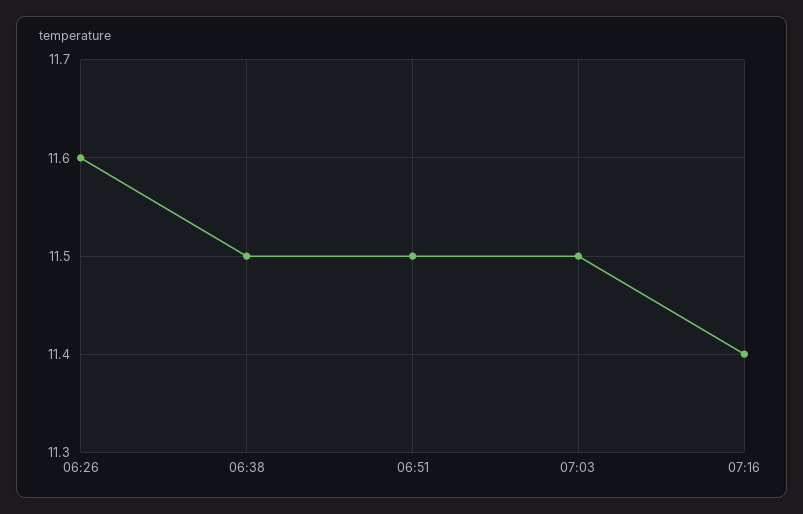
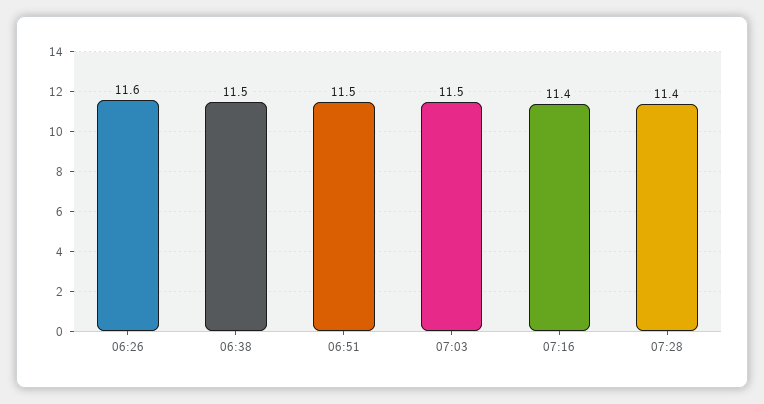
07:28: none -> 11.4

